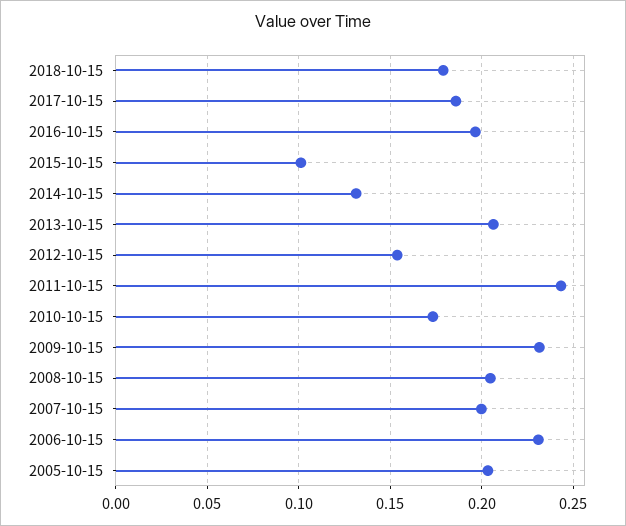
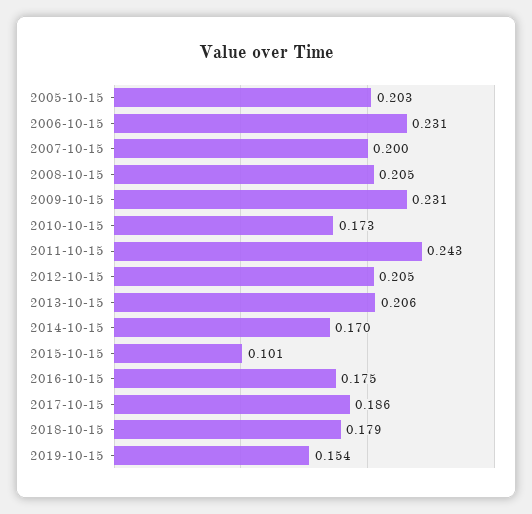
2016-10-15: 0.195 -> 0.175
2014-10-15: 0.13 -> 0.17
2012-10-15: 0.155 -> 0.205
2019-10-15: none -> 0.154

